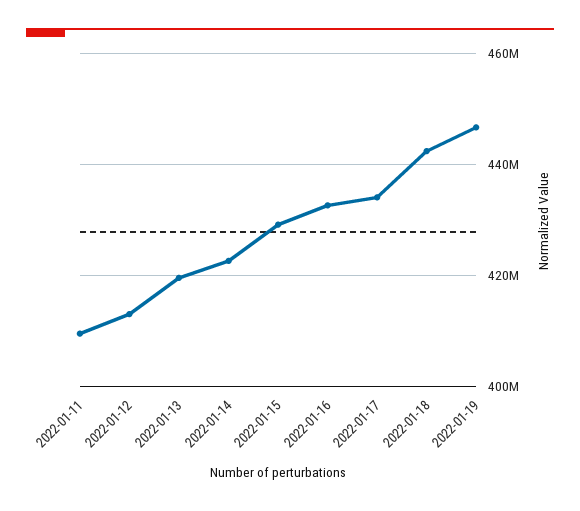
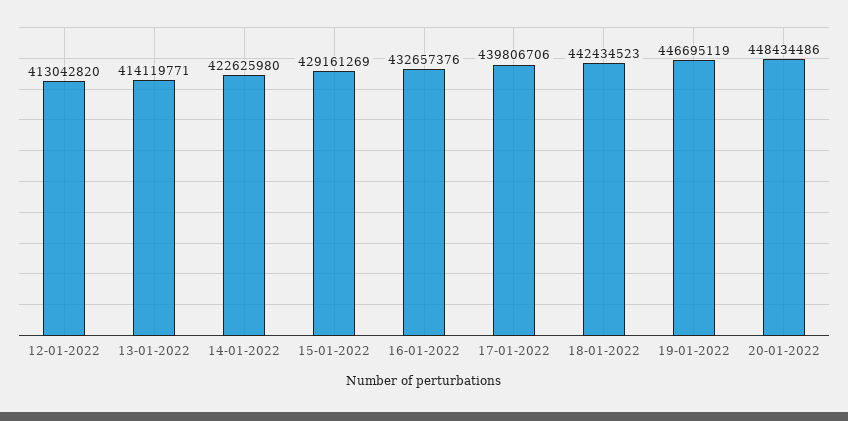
2022-01-11: 410000000 -> none
2022-01-13: 420000000 -> 414119771
2022-01-17: 434000000 -> 439806706
20-01-2022: none -> 448434486

